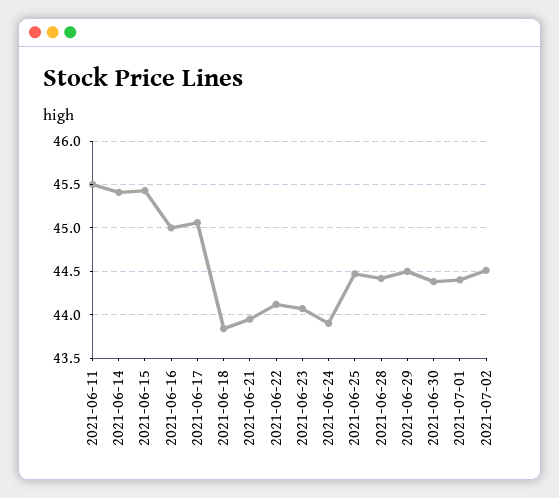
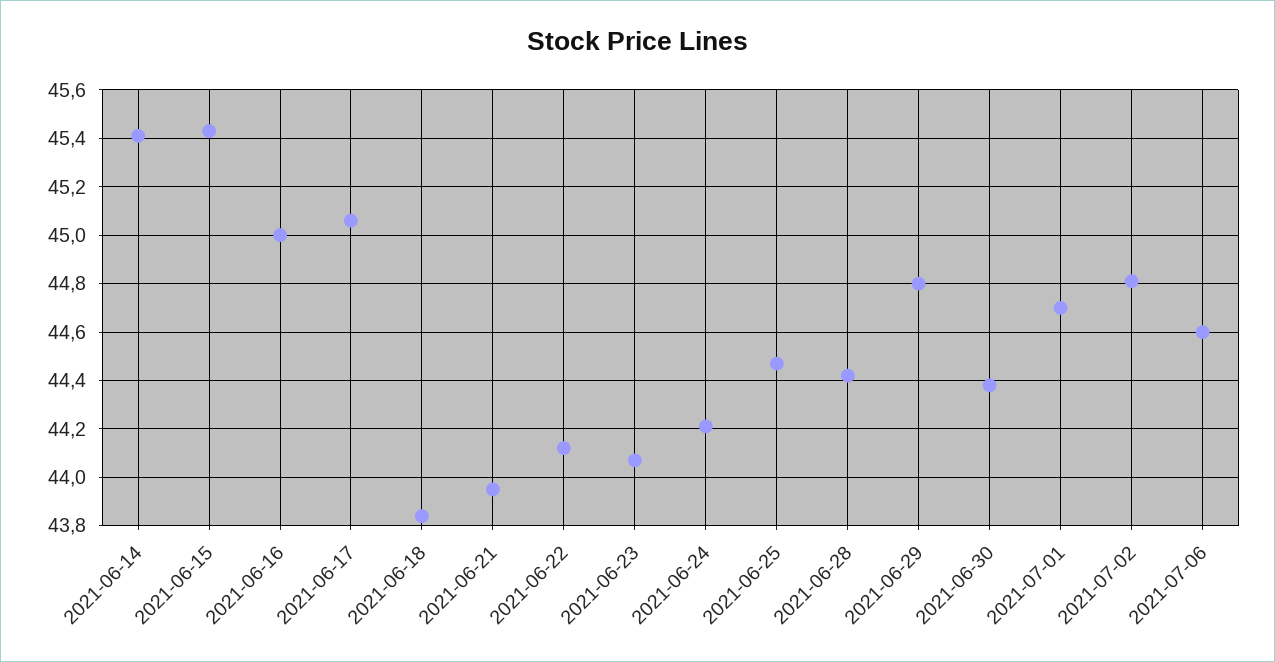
2021-06-11: 45.5 -> none
2021-06-24: 43.9 -> 44.2
2021-06-29: 44.5 -> 44.8
2021-07-01: 44.4 -> 44.7
2021-07-02: 44.5 -> 44.8
2021-07-06: none -> 44.6

